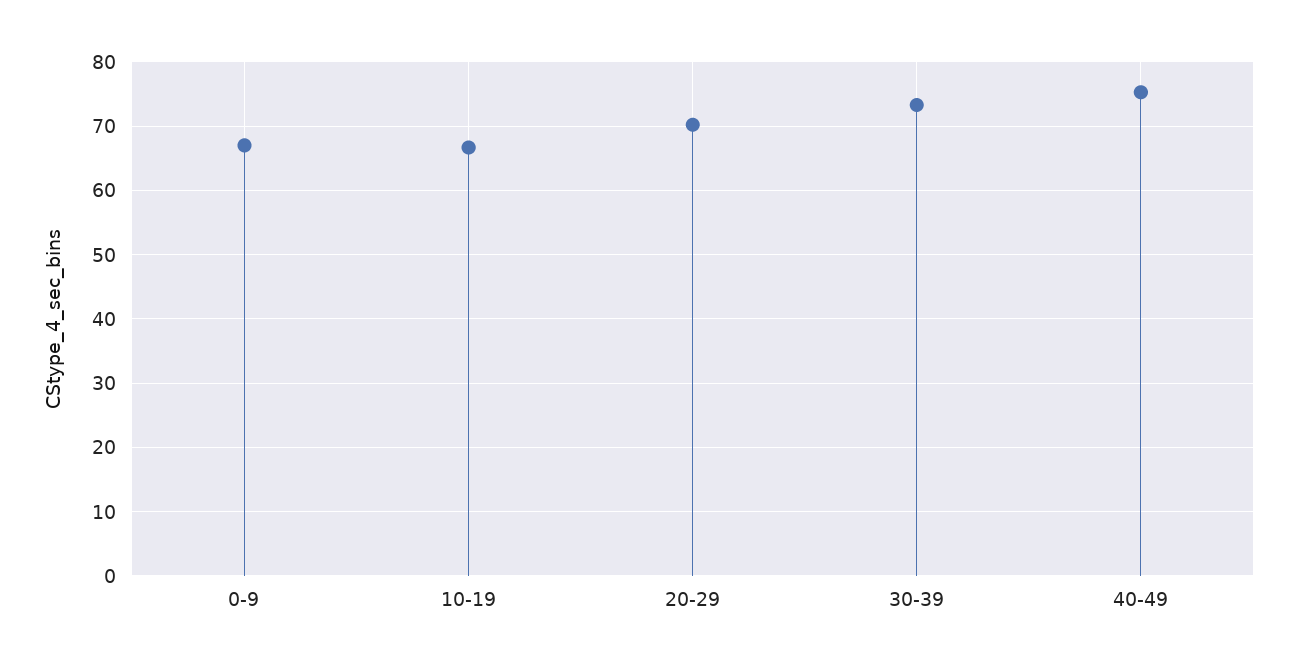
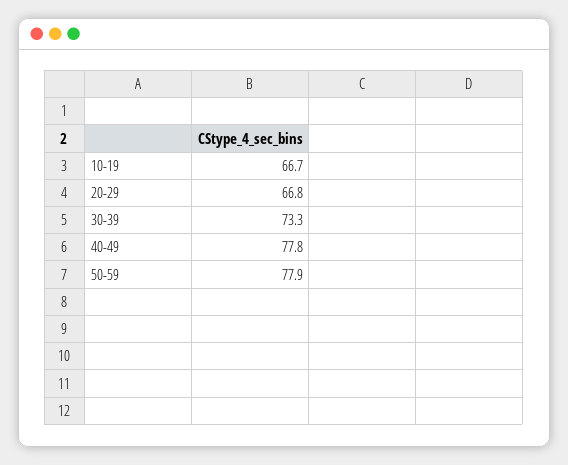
0-9: 67 -> none
20-29: 70 -> 66.8
40-49: 75 -> 77.8
50-59: none -> 77.9

